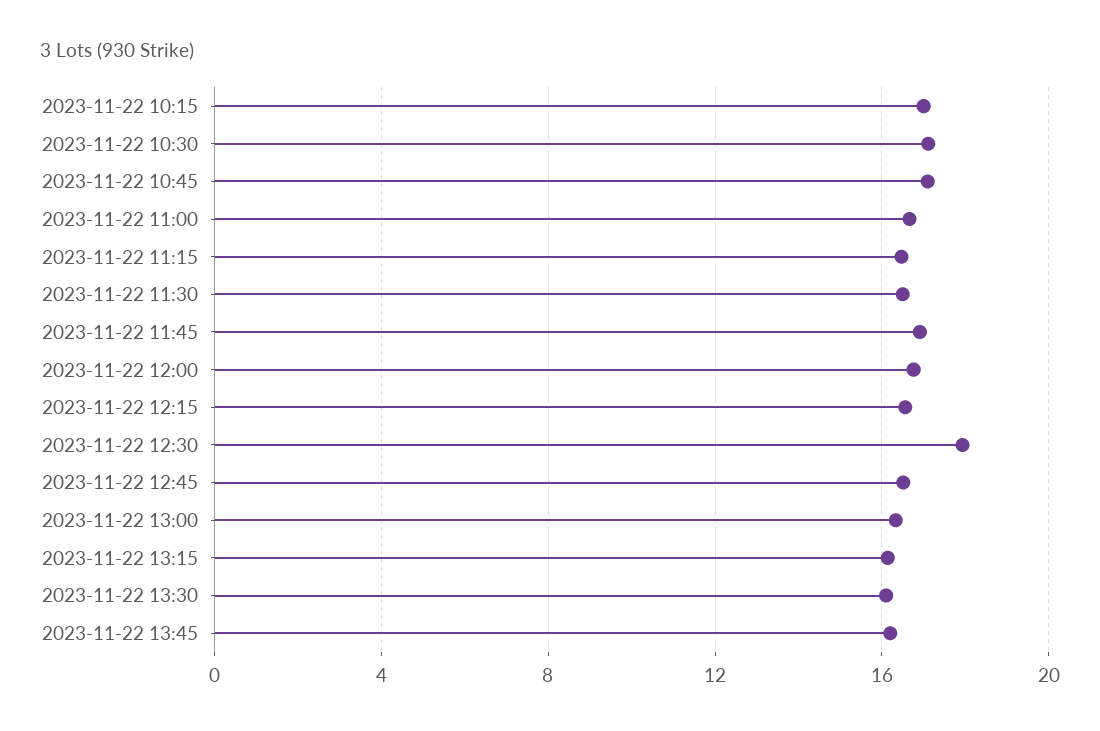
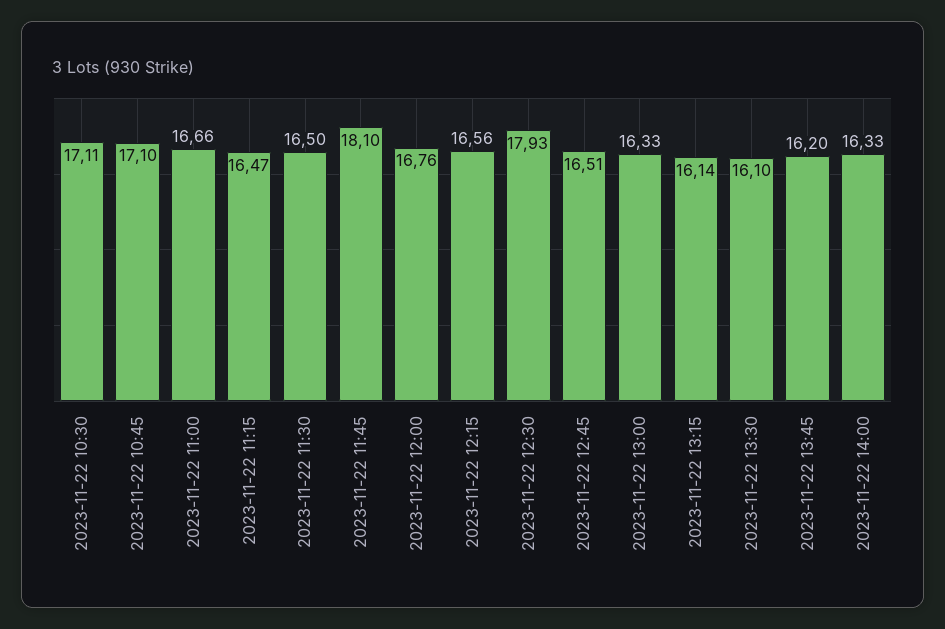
2023-11-22 10:15: 17 -> none
2023-11-22 11:45: 17 -> 18.1
2023-11-22 14:00: none -> 16.33

